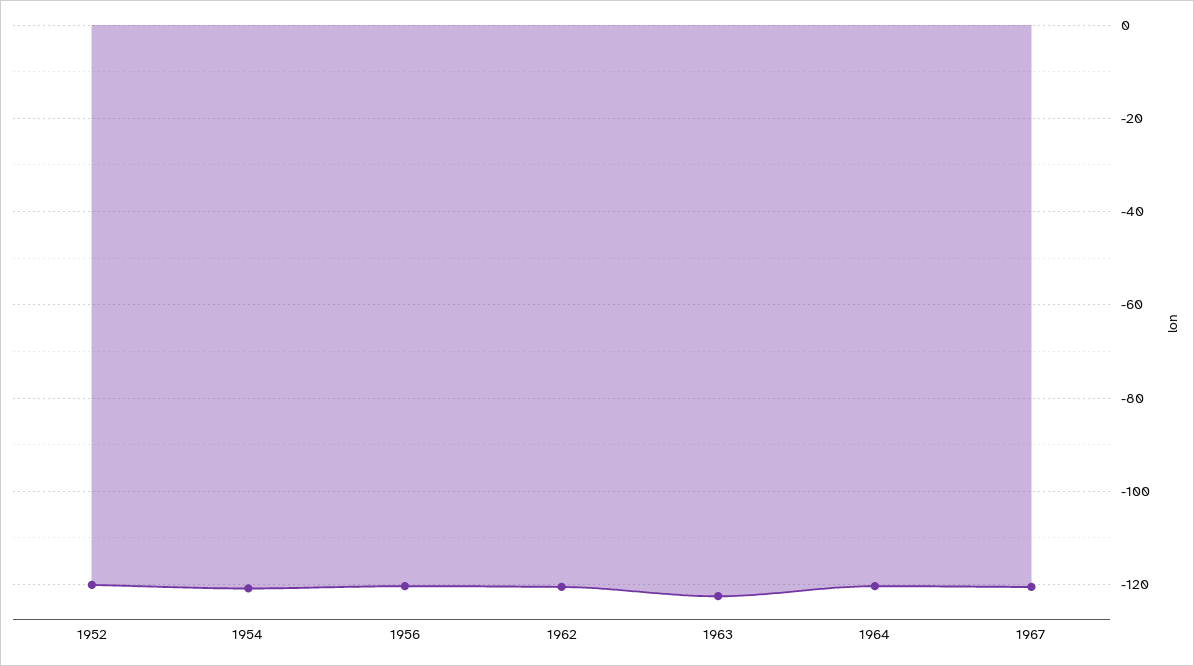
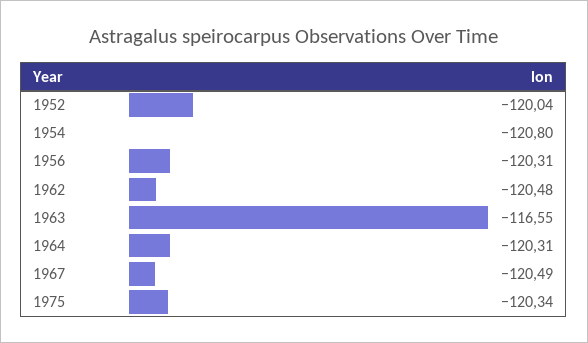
1963: -122 -> -116.55
1975: none -> -120.34

